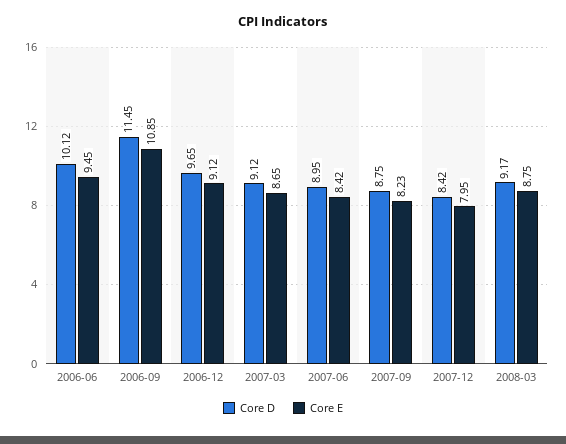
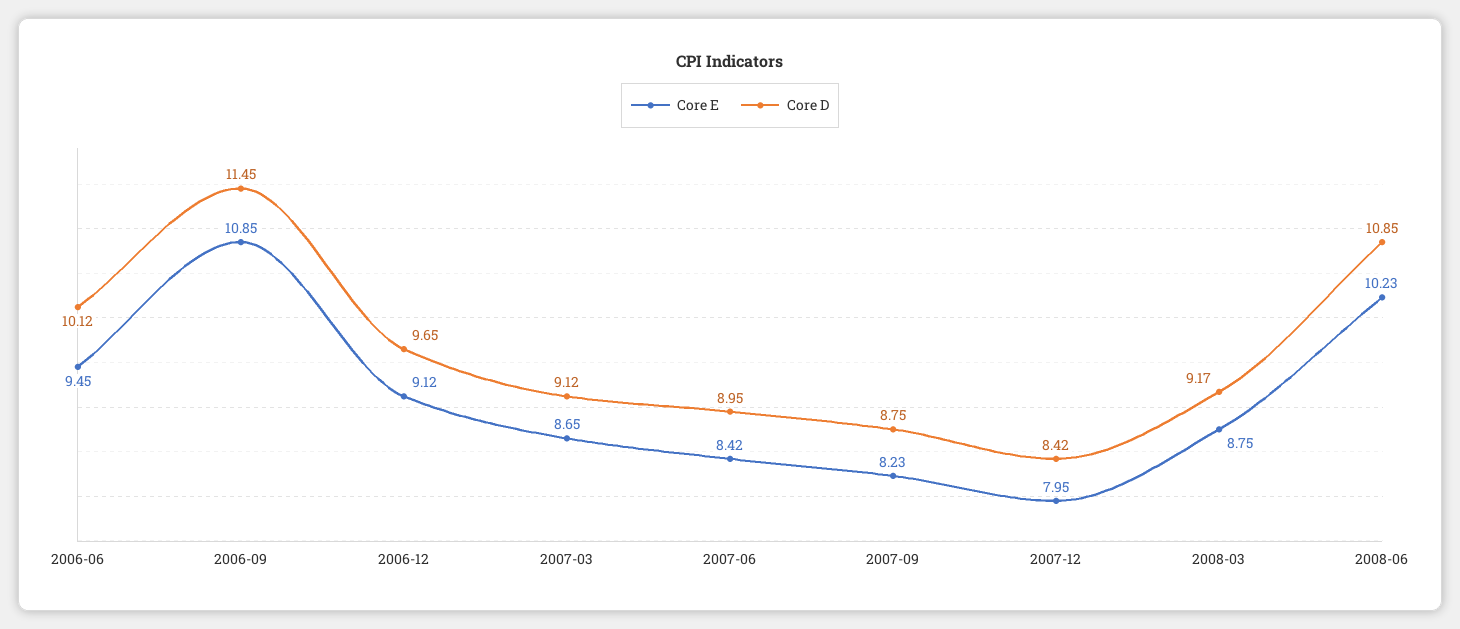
Core E, 2008-06: none -> 10.23
Core D, 2008-06: none -> 10.85

